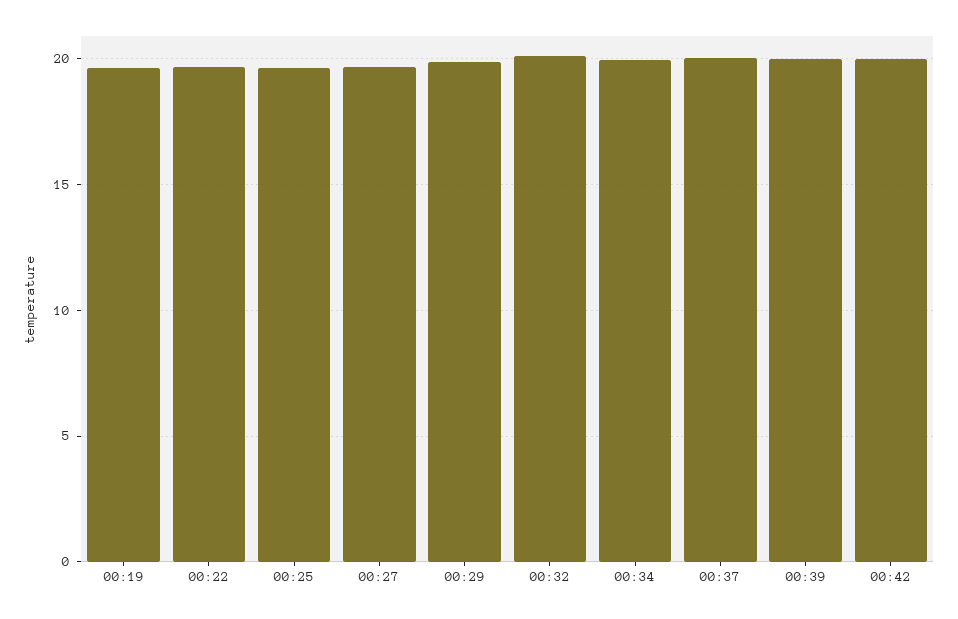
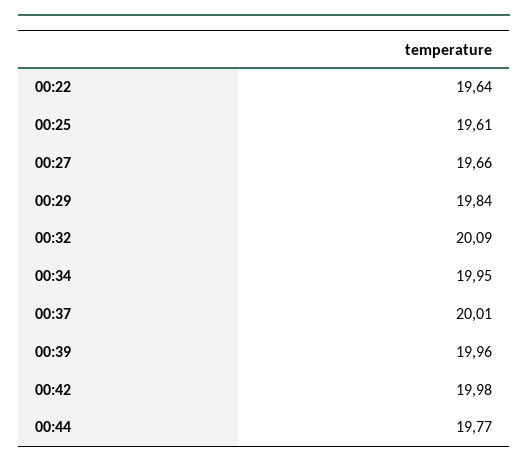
00:19: 19.5 -> none
00:44: none -> 19.77

